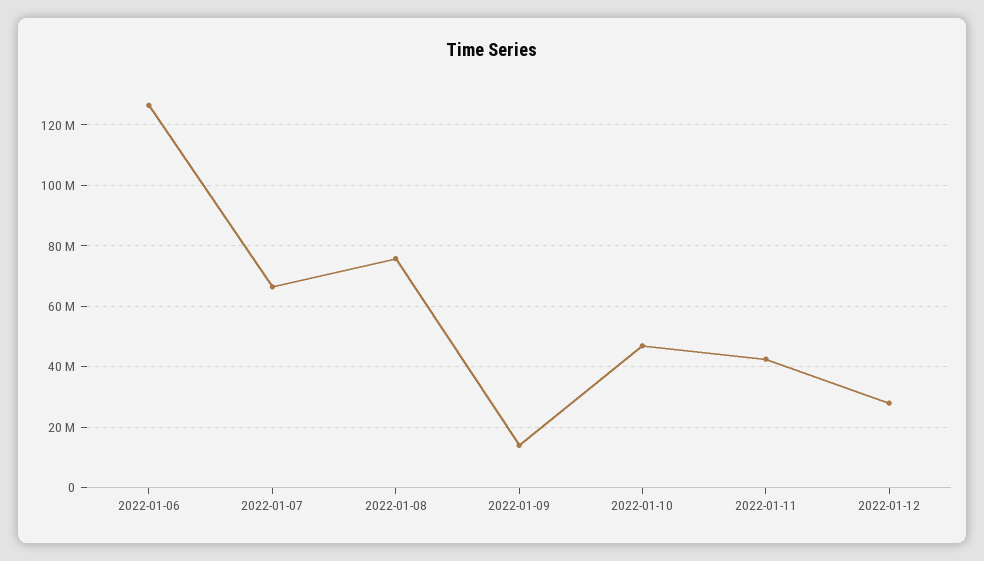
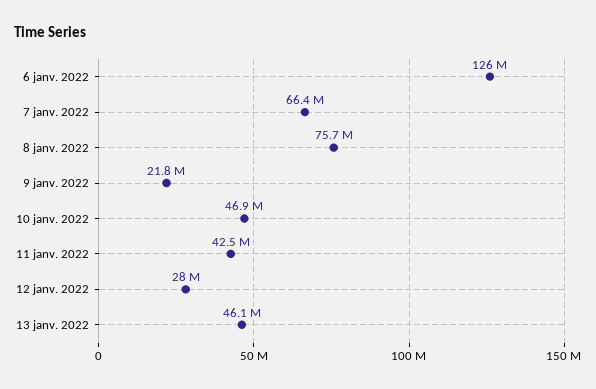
2022-01-09: 14000000 -> 21800000
13 janv. 2022: none -> 46100000

